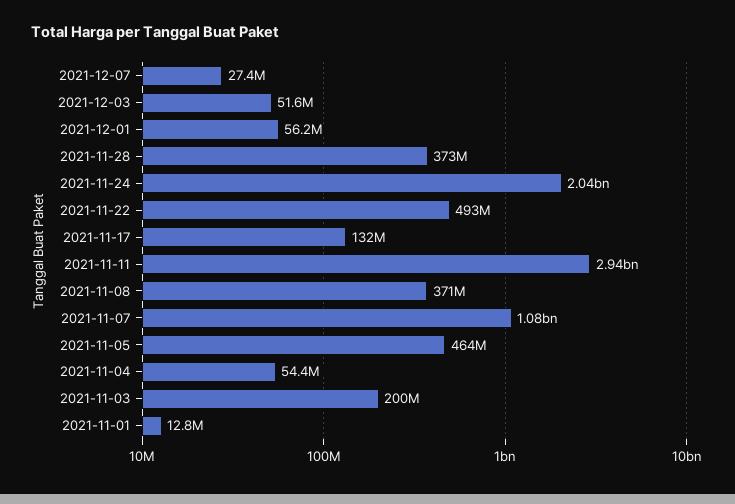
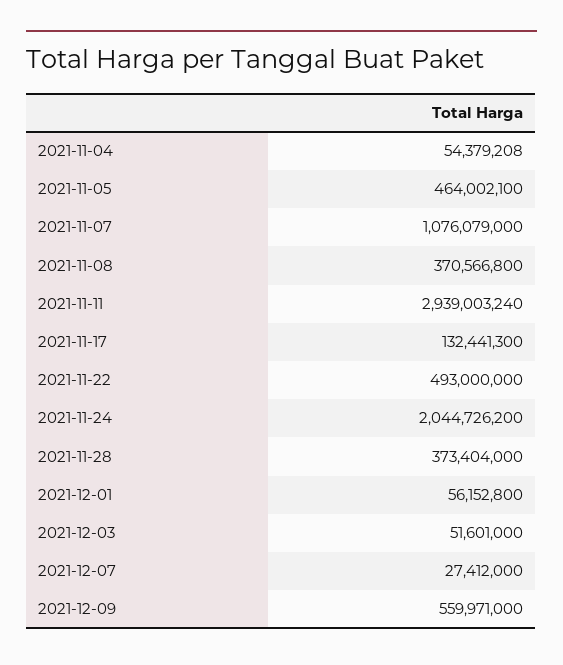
2021-11-03: 200000000 -> none
2021-11-01: 12800000 -> none
2021-12-09: none -> 559971000

